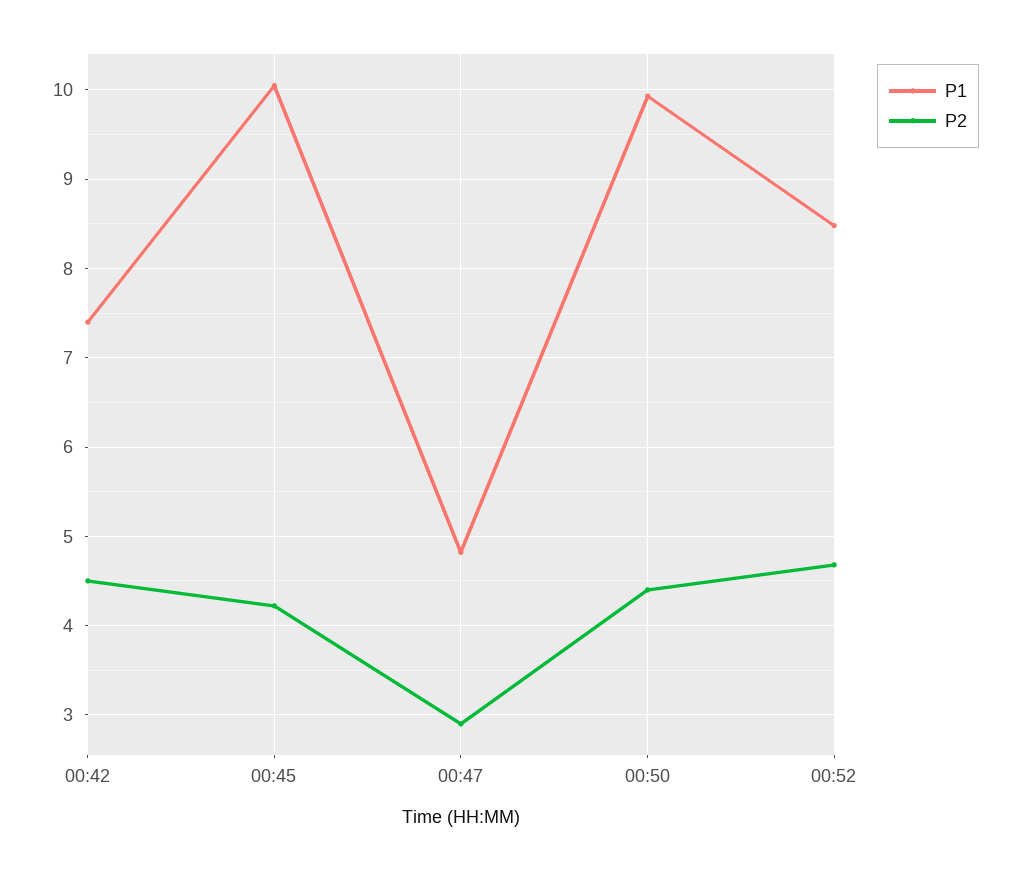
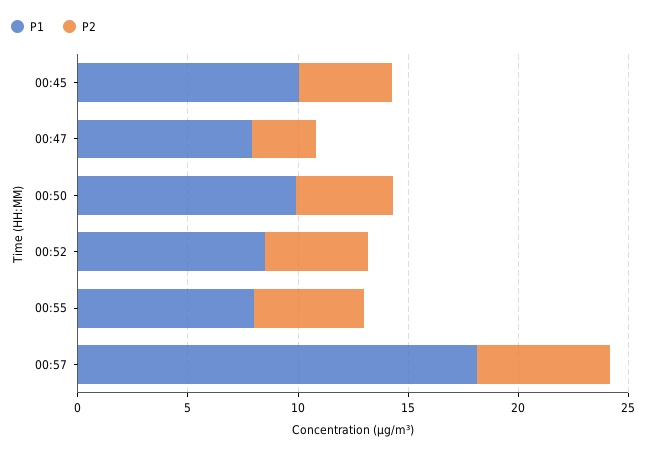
P1, 00:42: 7.4 -> none
P2, 00:42: 4.5 -> none
P1, 00:47: 4.8 -> 8
P1, 00:55: none -> 8
P2, 00:55: none -> 5
P1, 00:57: none -> 18
P2, 00:57: none -> 6

